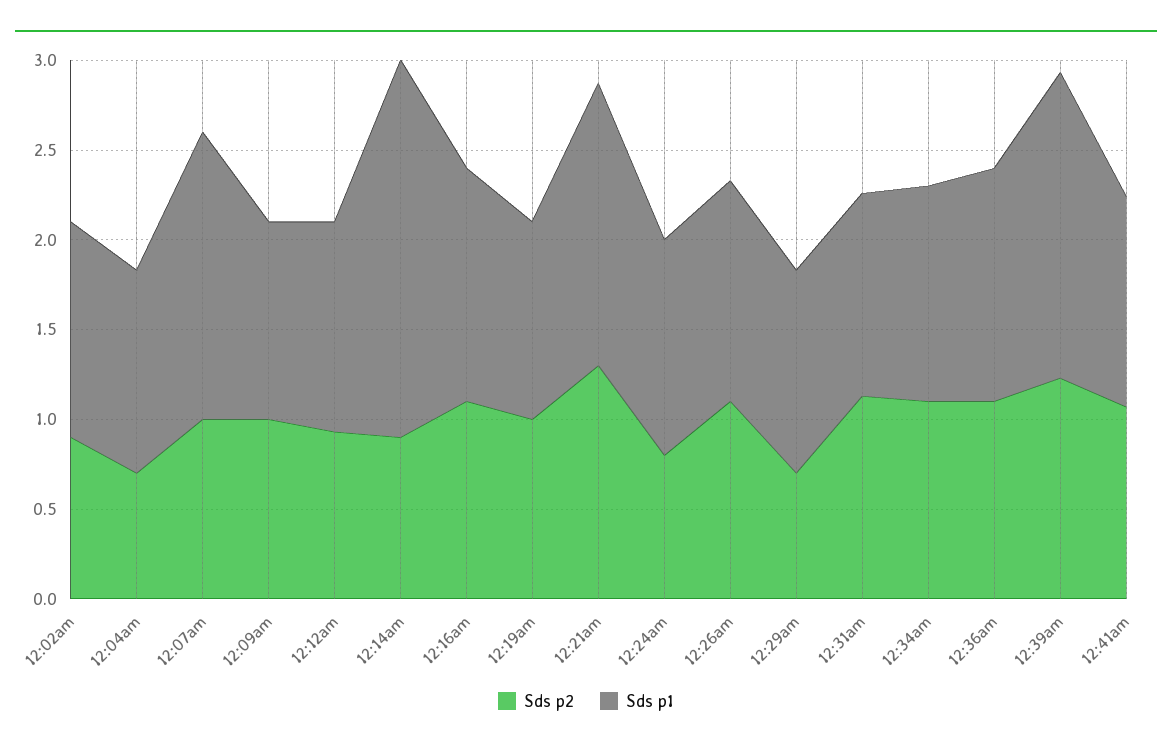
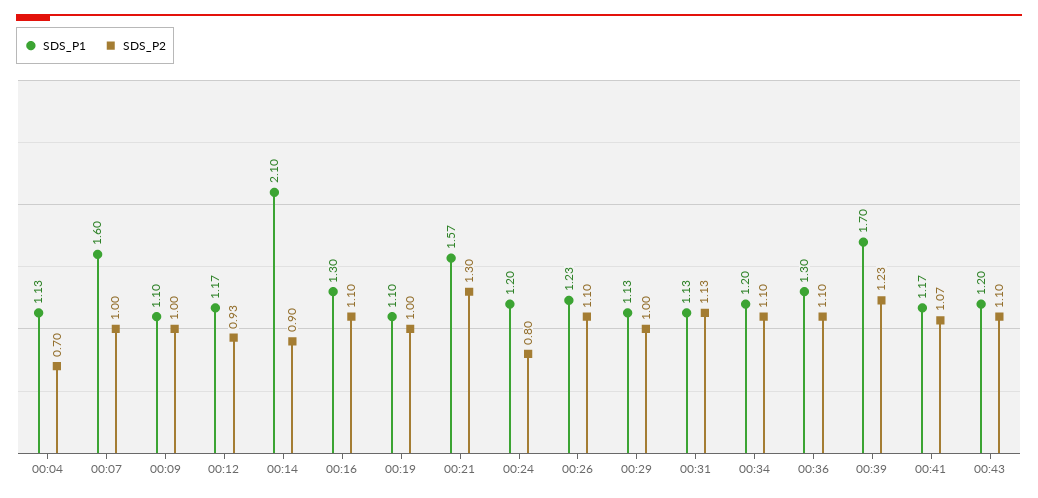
Sds p2, 12:02am: 0.9 -> none
Sds p1, 12:02am: 1.2 -> none
Sds p2, 12:29am: 0.7 -> 1
Sds p1, 00:43: none -> 1.2
Sds p2, 00:43: none -> 1.1

